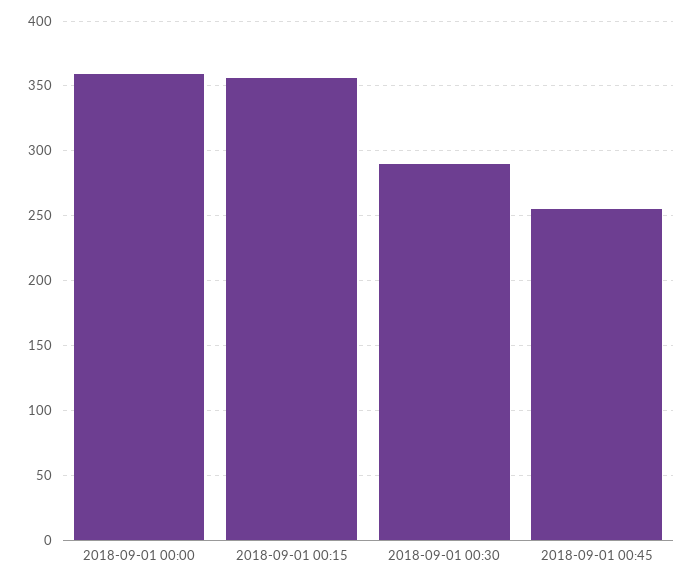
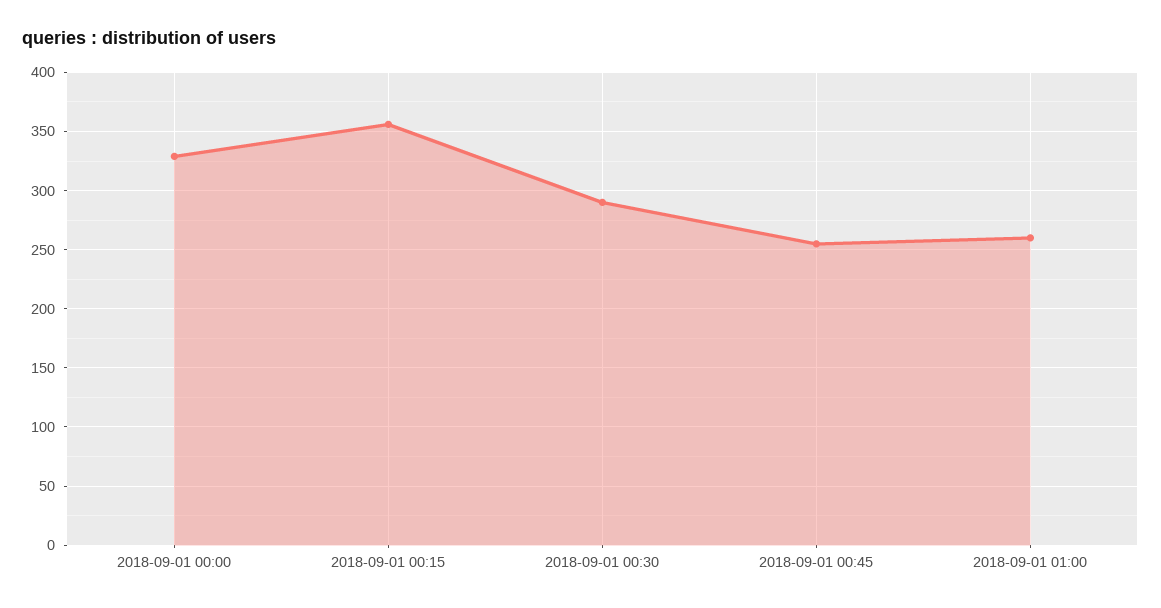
2018-09-01 00:00: 360 -> 330
2018-09-01 01:00: none -> 260

